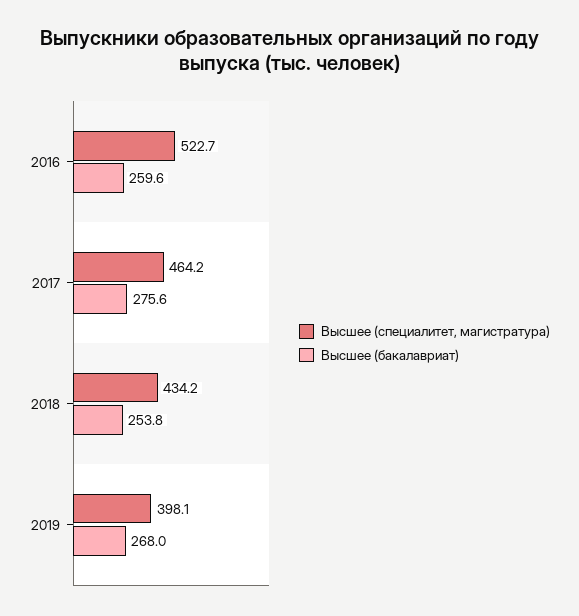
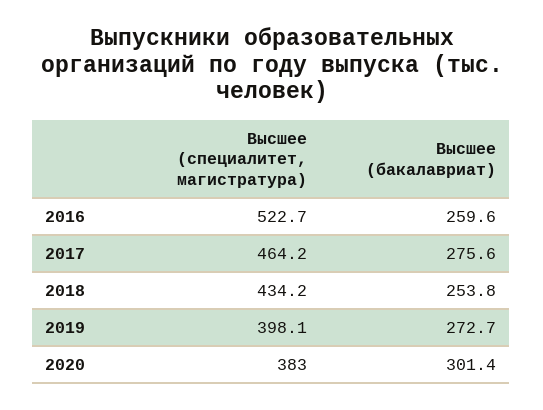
Высшее (бакалавриат), 2019: 268 -> 272.7
Высшее (специалитет, магистратура), 2020: none -> 383
Высшее (бакалавриат), 2020: none -> 301.4

